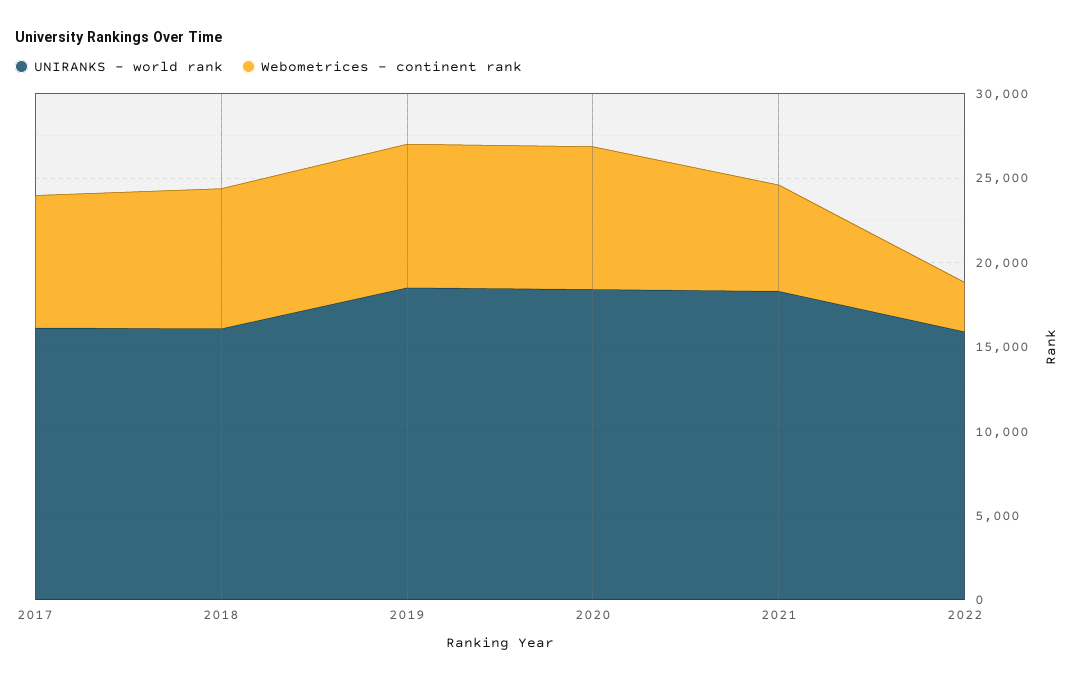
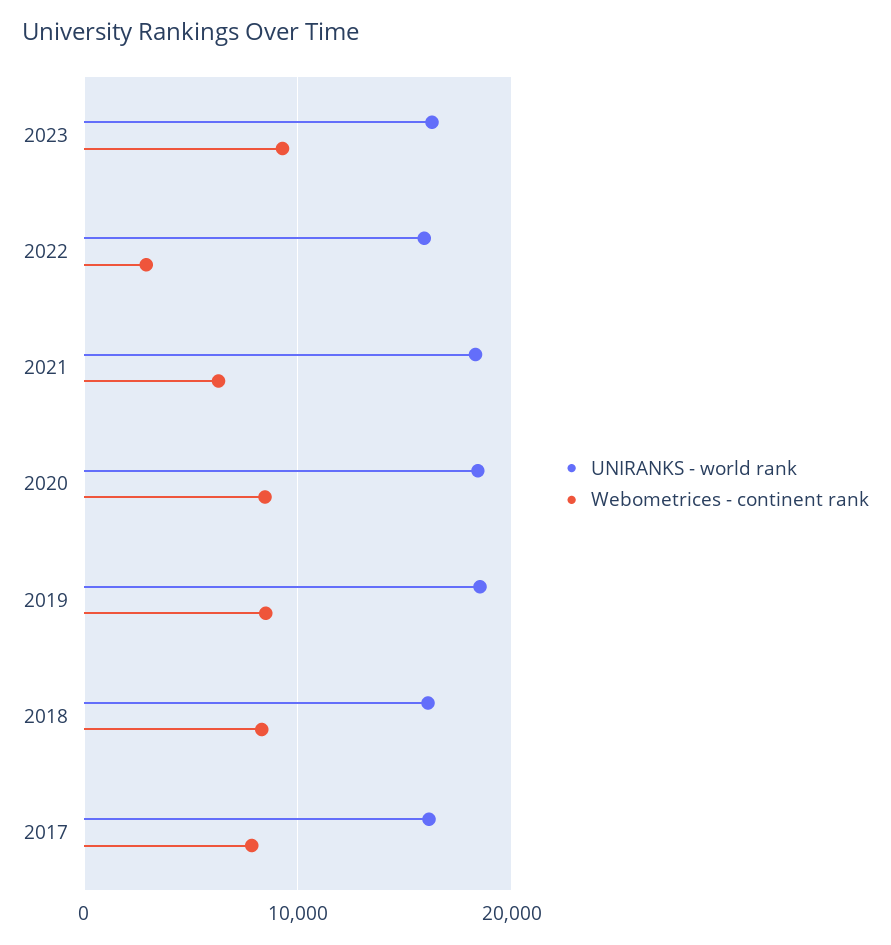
UNIRANKS - world rank, 2023: none -> 16000
Webometrices - continent rank, 2023: none -> 9000

